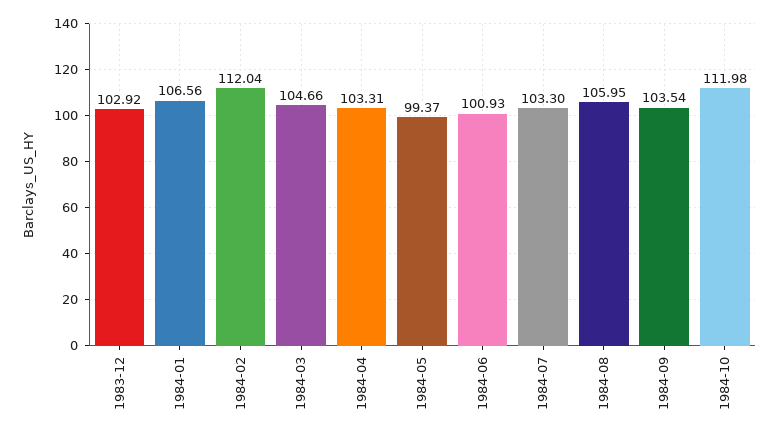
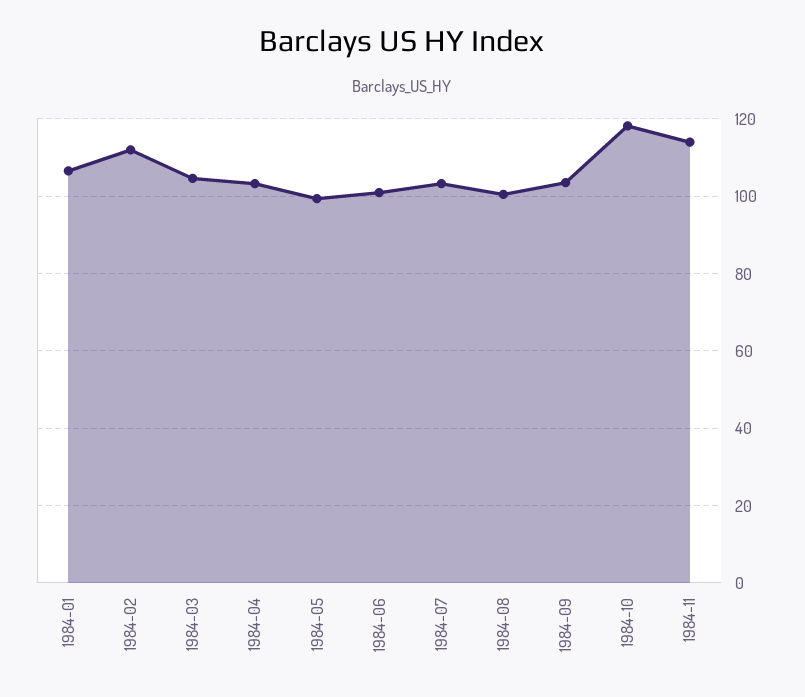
1983-12: 102.92 -> none
1984-08: 105.95 -> 100
1984-10: 111.98 -> 118
1984-11: none -> 114

